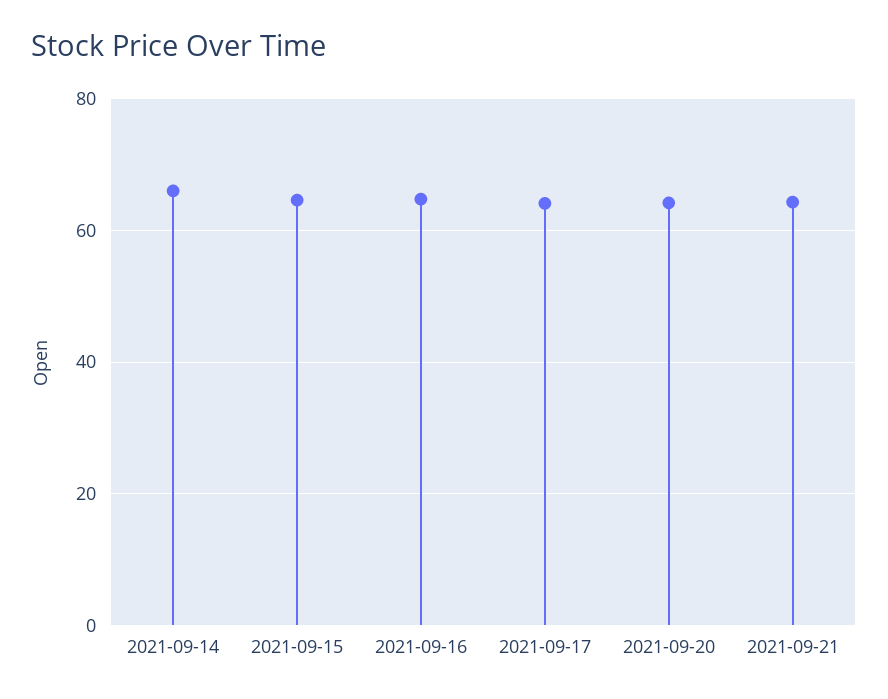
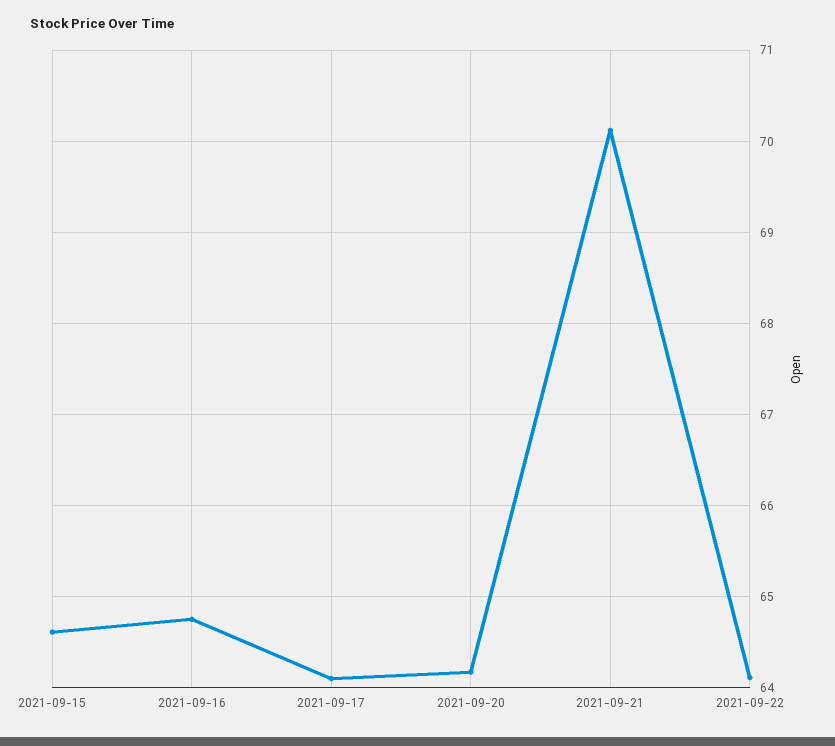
2021-09-14: 66 -> none
2021-09-21: 64 -> 70.1
2021-09-22: none -> 64.1

